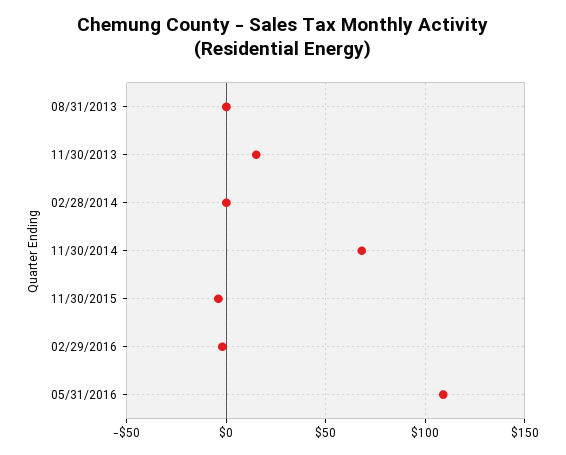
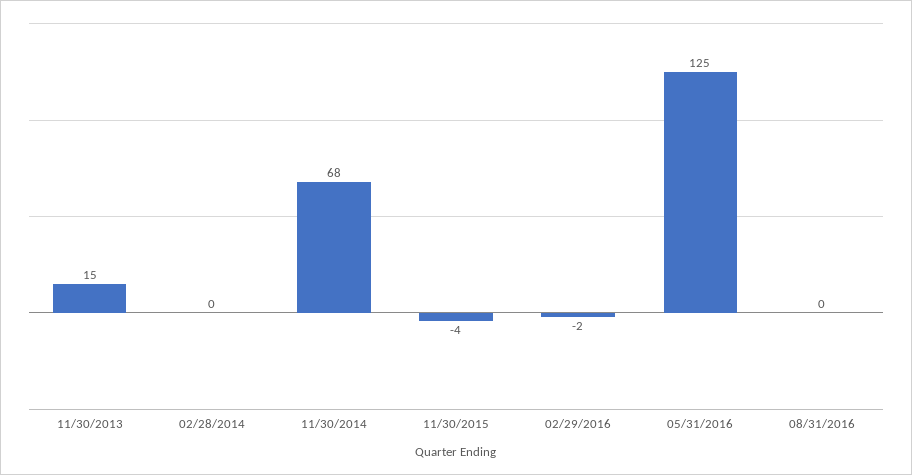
08/31/2013: 0 -> none
05/31/2016: 110 -> 125
08/31/2016: none -> 0

